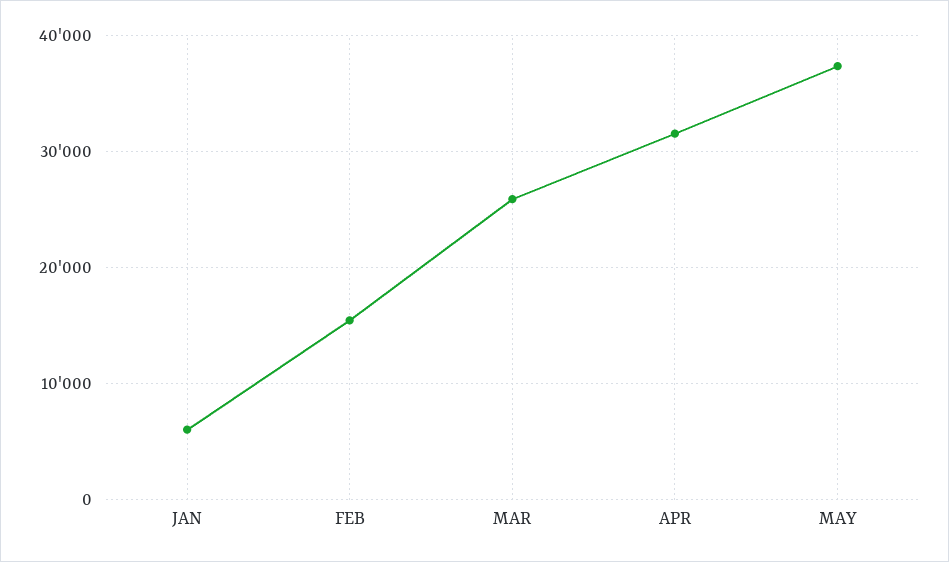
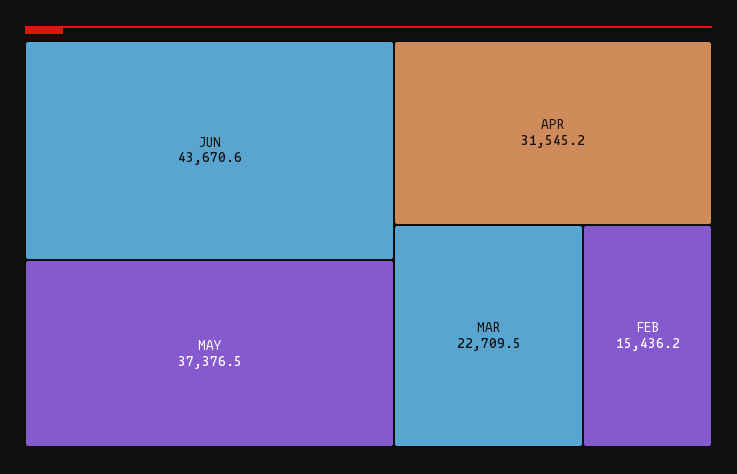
JAN: 6000 -> none
MAR: 26000 -> 22709.5
JUN: none -> 43670.6

